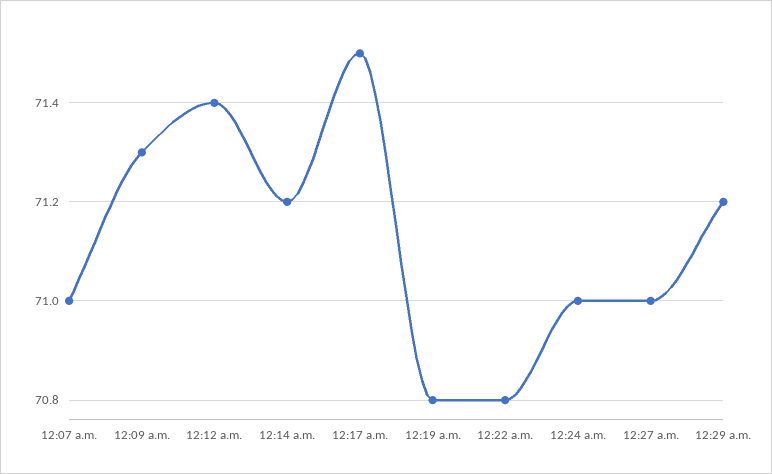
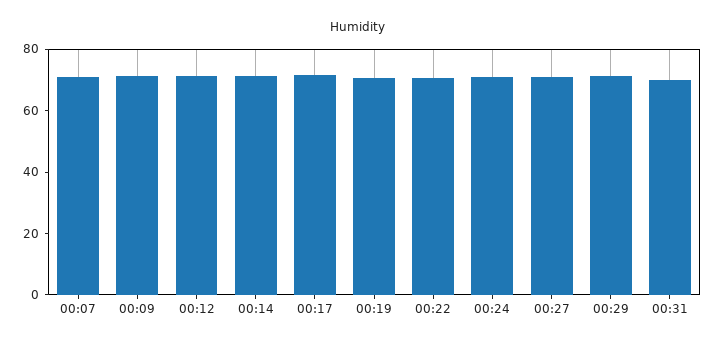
00:31: none -> 70

